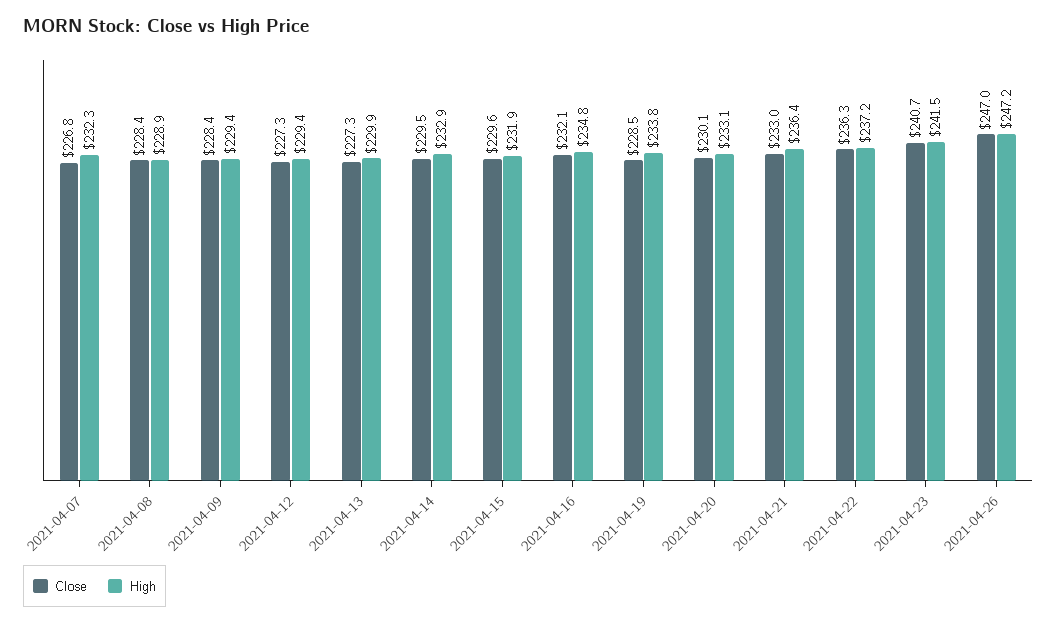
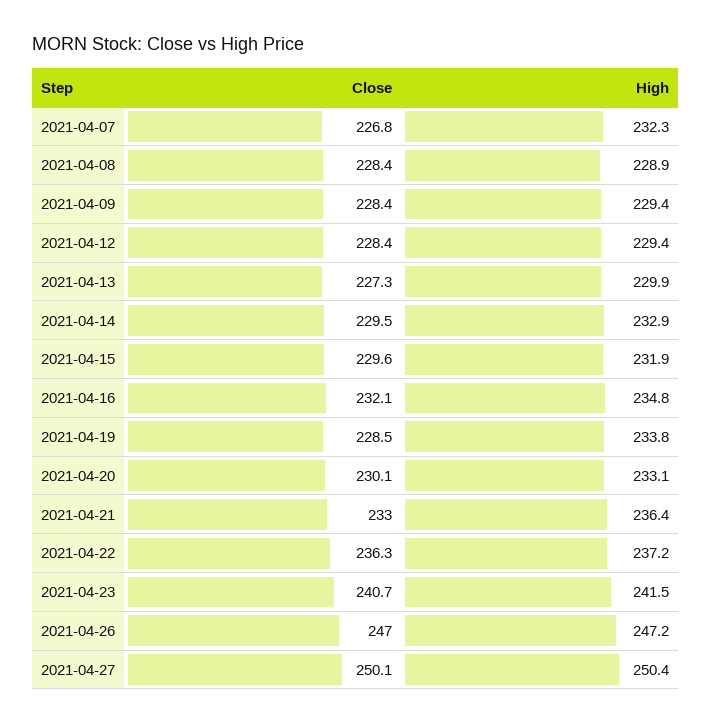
Close, 2021-04-12: 227.3 -> 228.4
Close, 2021-04-27: none -> 250.1
High, 2021-04-27: none -> 250.4

